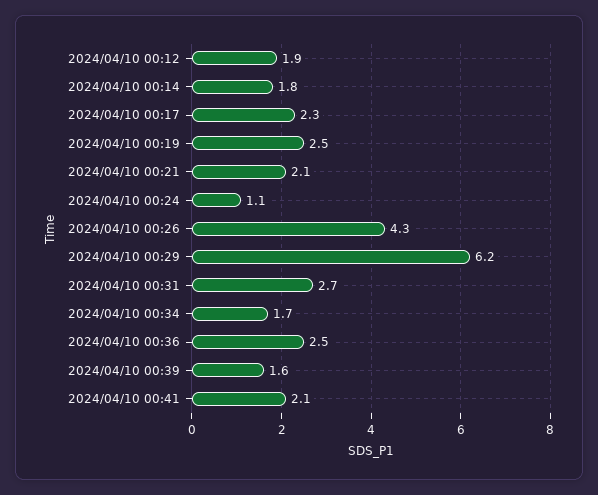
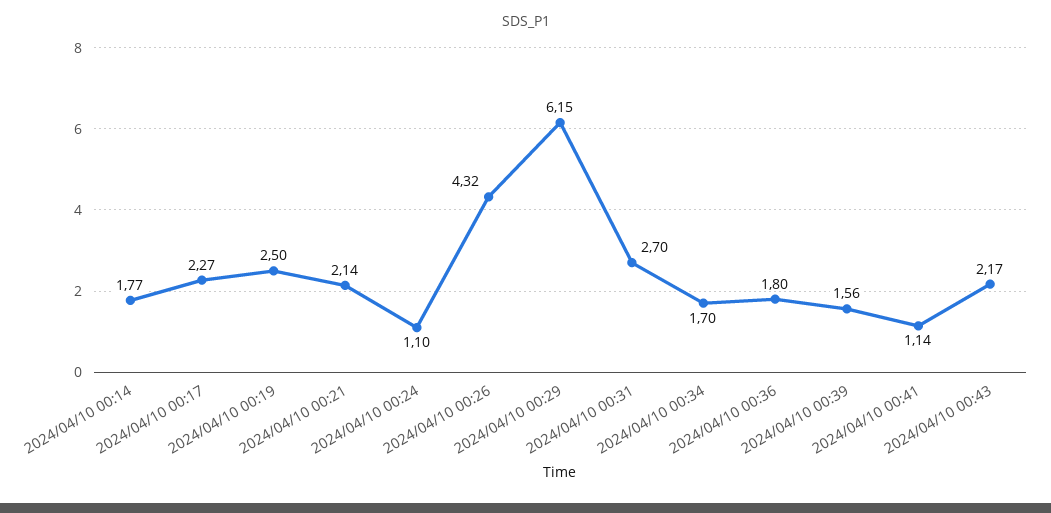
2024/04/10 00:12: 1.9 -> none
2024/04/10 00:36: 2.5 -> 1.8
2024/04/10 00:41: 2.1 -> 1.14
2024/04/10 00:43: none -> 2.17

